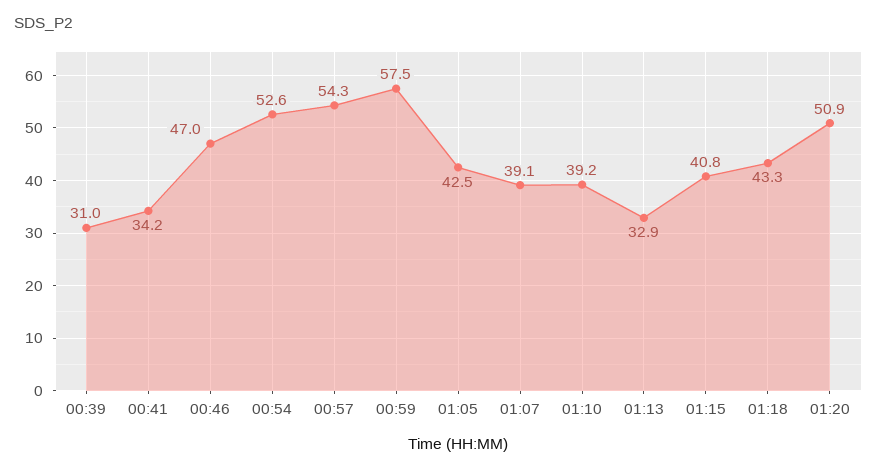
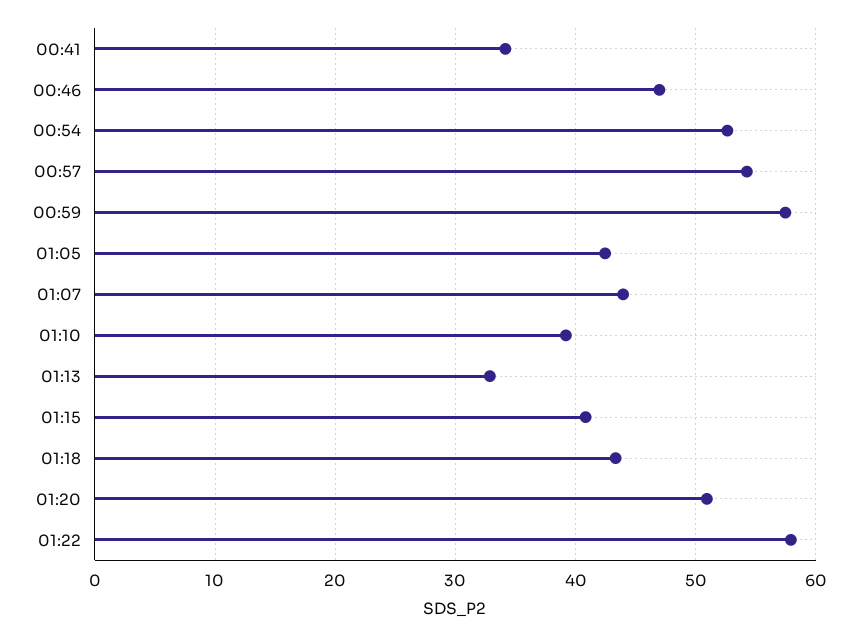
00:39: 31 -> none
01:07: 39.1 -> 44
01:22: none -> 58

